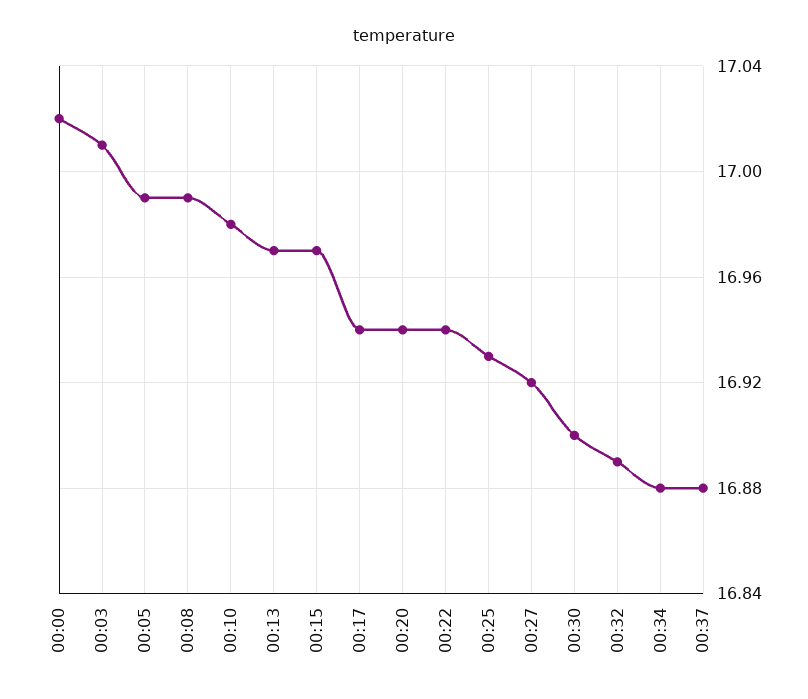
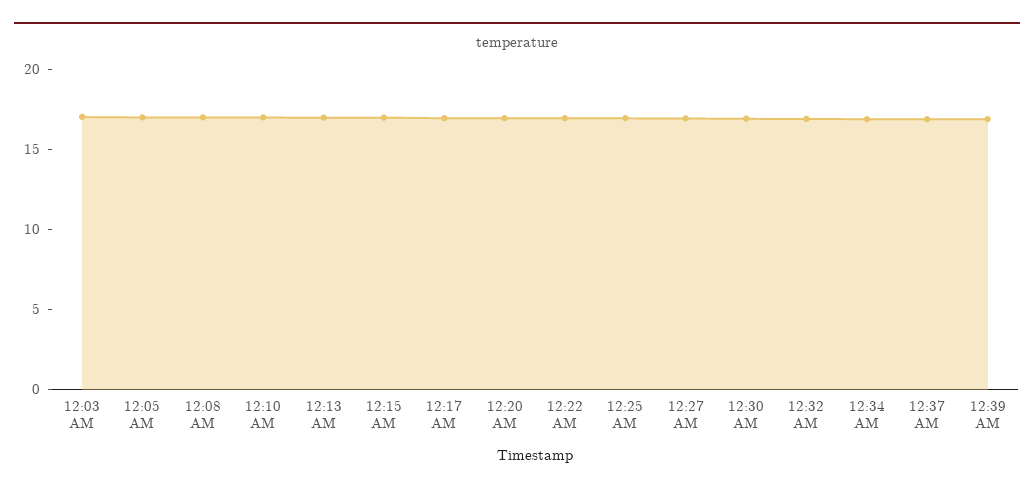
00:00: 17.02 -> none
12:39 AM: none -> 17

